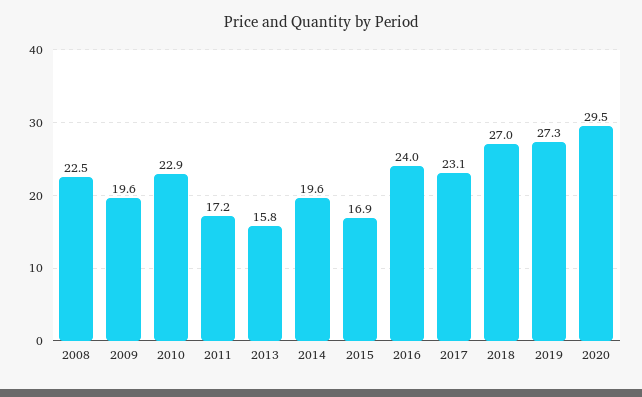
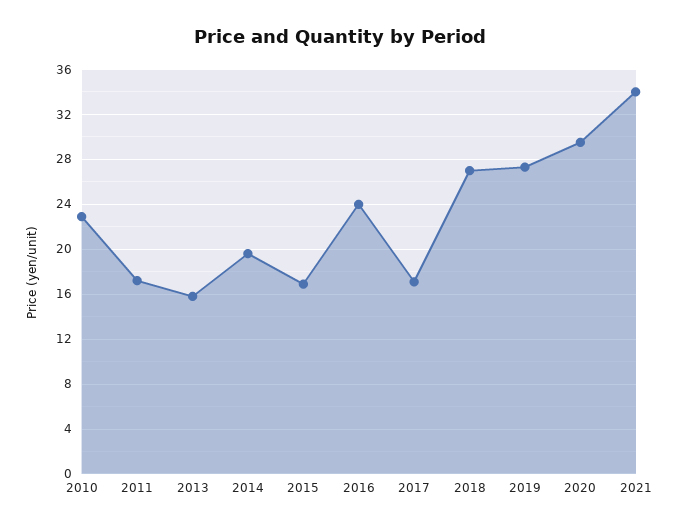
2008: 22.5 -> none
2009: 19.6 -> none
2017: 23.1 -> 17
2021: none -> 34

